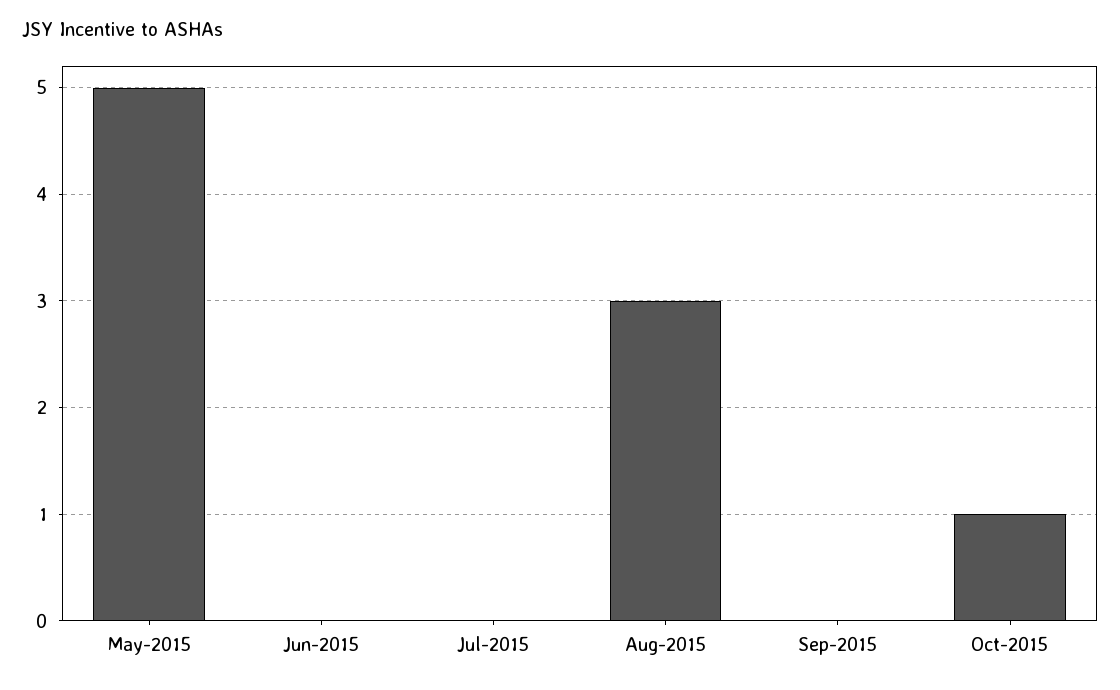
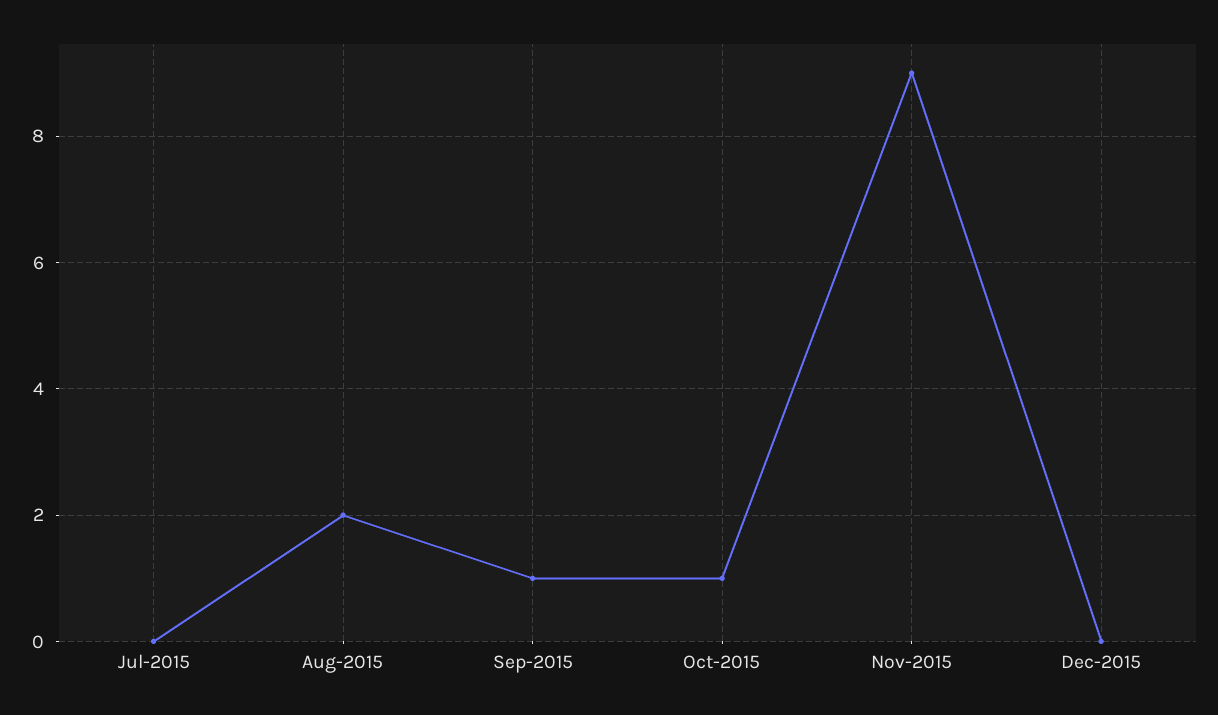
May-2015: 5 -> none
Jun-2015: 0 -> none
Aug-2015: 3 -> 2
Sep-2015: 0 -> 1
Nov-2015: none -> 9
Dec-2015: none -> 0

